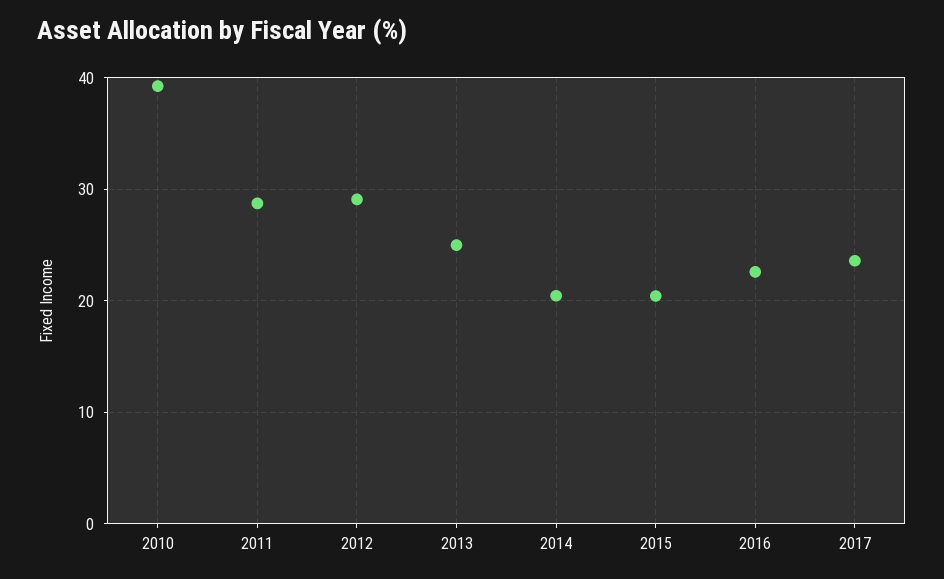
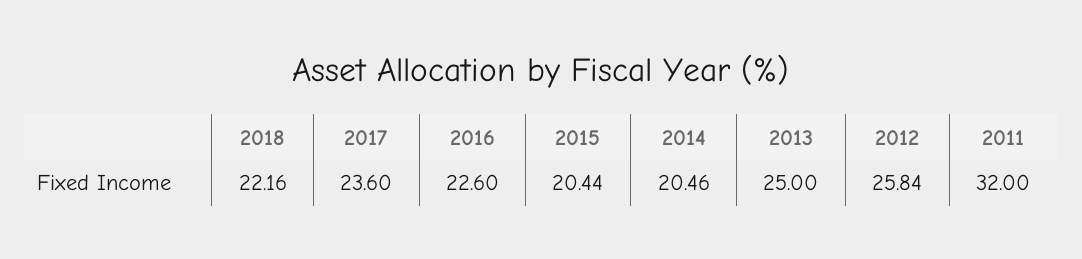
2010: 39 -> none
2011: 29 -> 32
2012: 29 -> 25.84
2018: none -> 22.16

